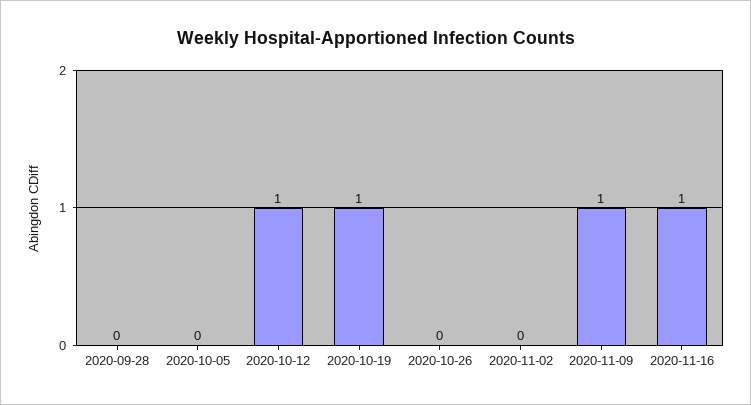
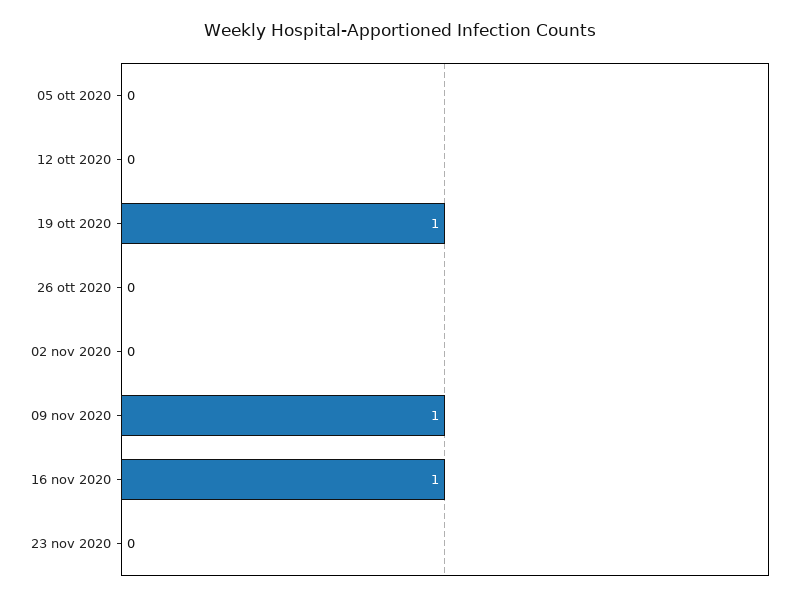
2020-09-28: 0 -> none
2020-10-12: 1 -> 0
23 nov 2020: none -> 0

